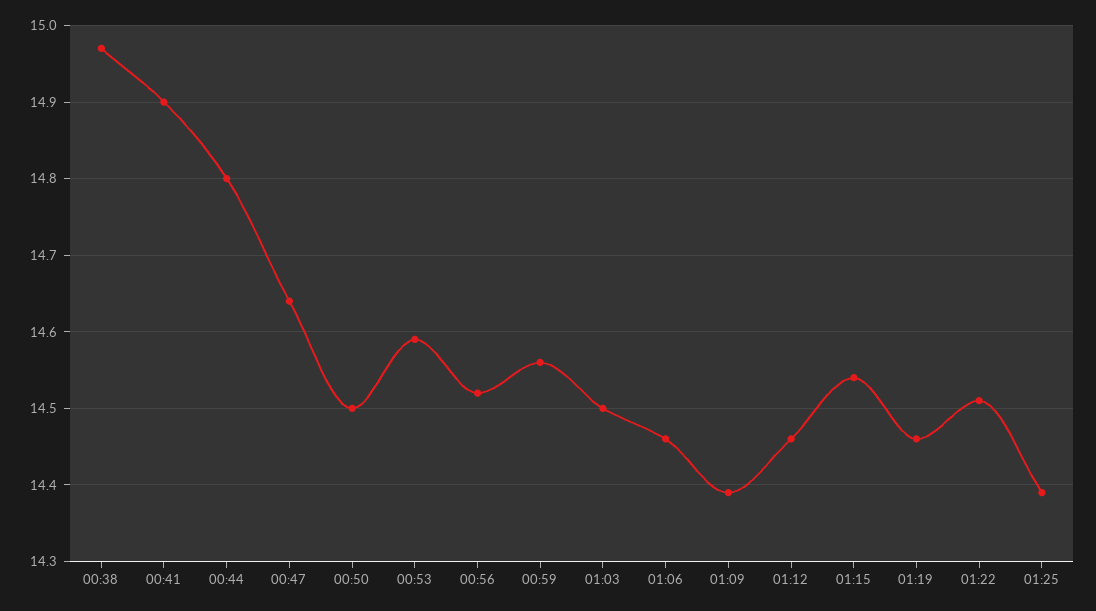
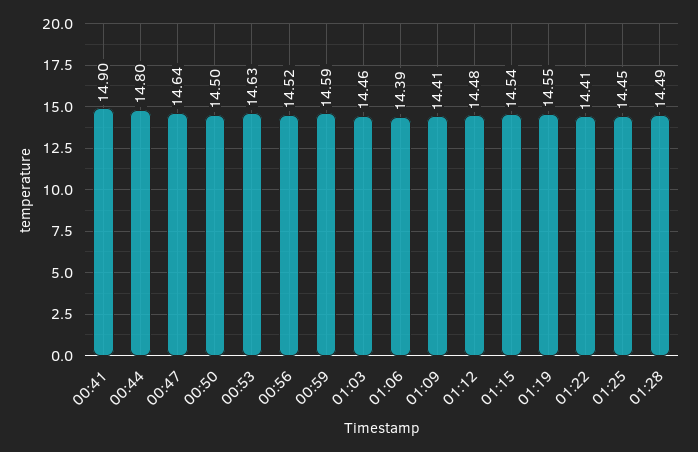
00:38: 14.97 -> none
00:53: 14.59 -> 14.63
00:59: 14.56 -> 14.59
01:03: 14.5 -> 14.46
01:06: 14.46 -> 14.39
01:09: 14.39 -> 14.41
01:12: 14.46 -> 14.48
01:19: 14.46 -> 14.55
01:22: 14.51 -> 14.41
01:25: 14.39 -> 14.45
01:28: none -> 14.49

